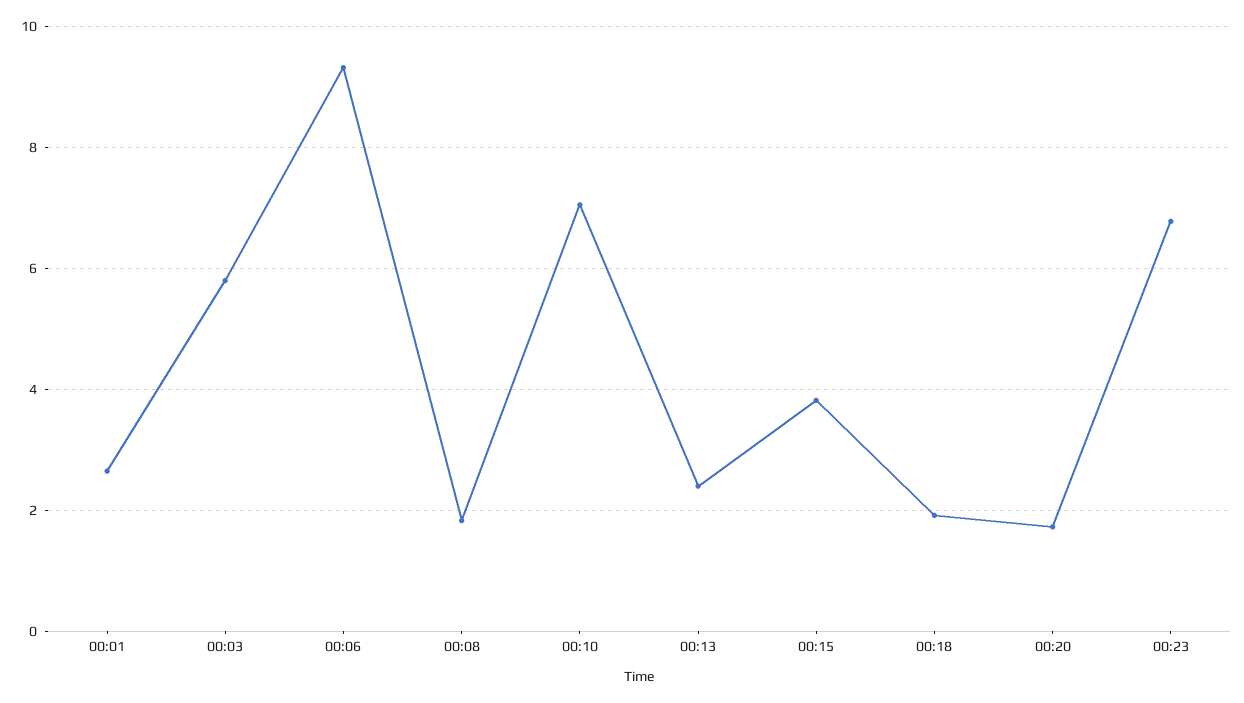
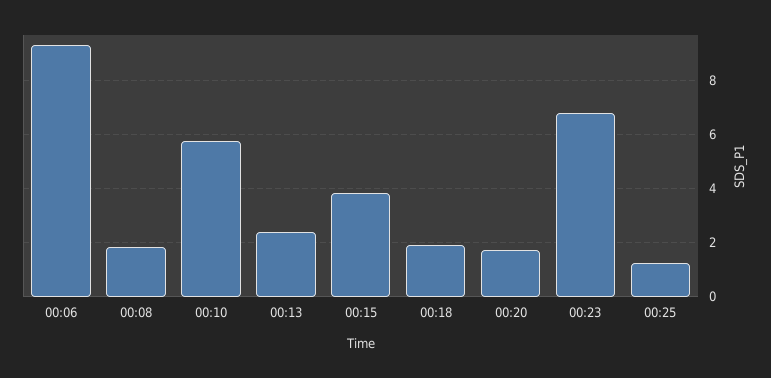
00:01: 2.6 -> none
00:03: 5.8 -> none
00:10: 7 -> 5.75
00:25: none -> 1.25

